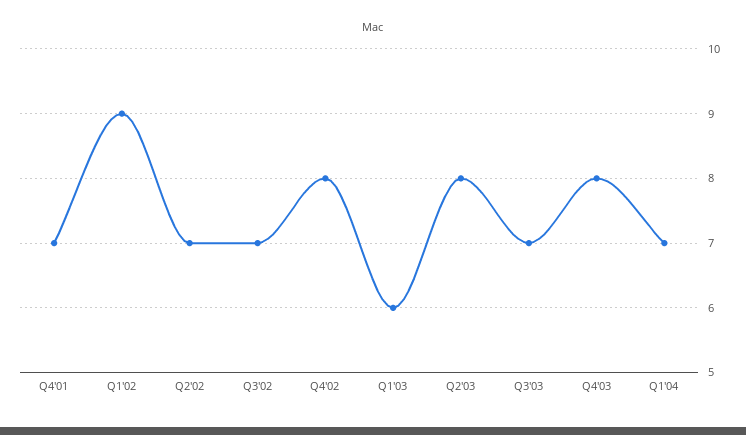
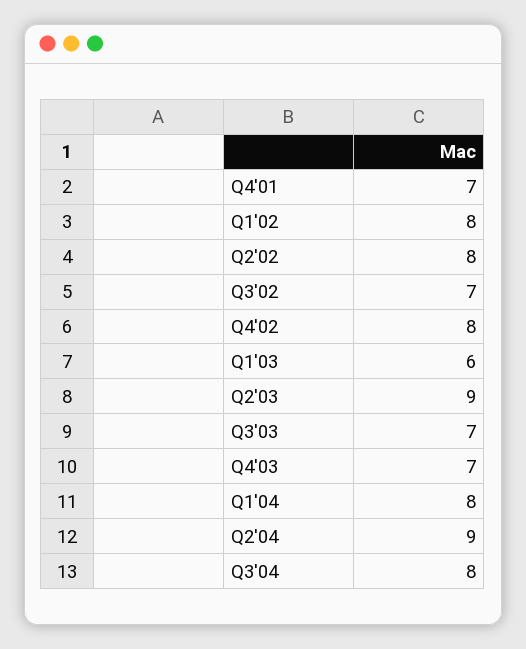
Q1'02: 9 -> 8
Q2'02: 7 -> 8
Q2'03: 8 -> 9
Q4'03: 8 -> 7
Q1'04: 7 -> 8
Q2'04: none -> 9
Q3'04: none -> 8

